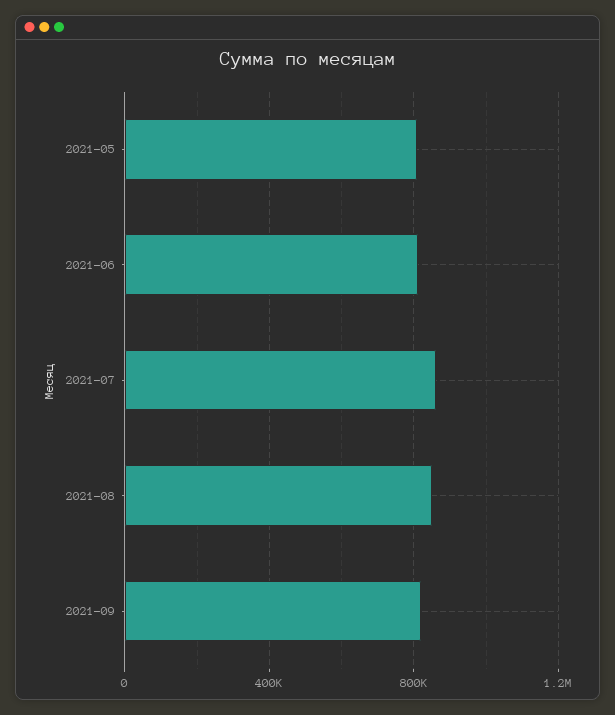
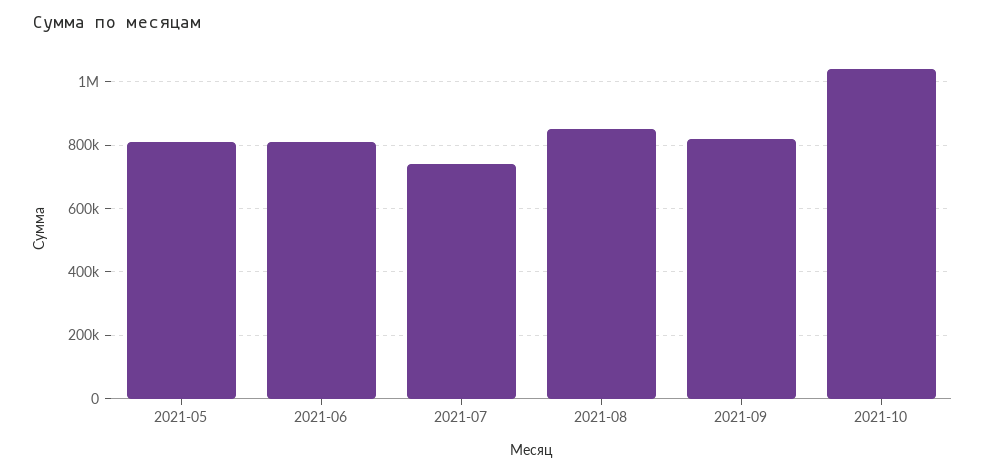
2021-07: 850000 -> 740000
2021-10: none -> 1040000

